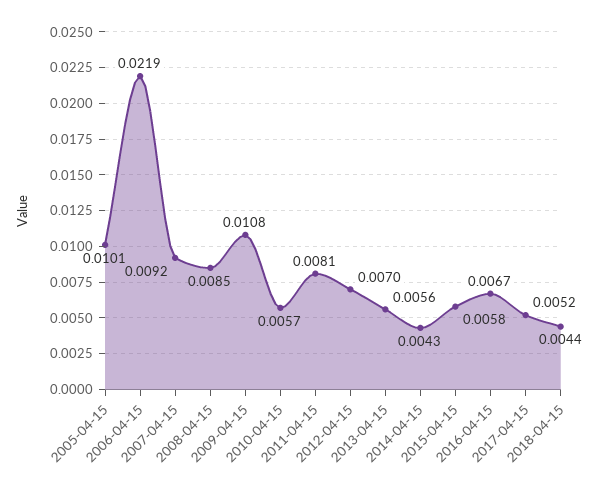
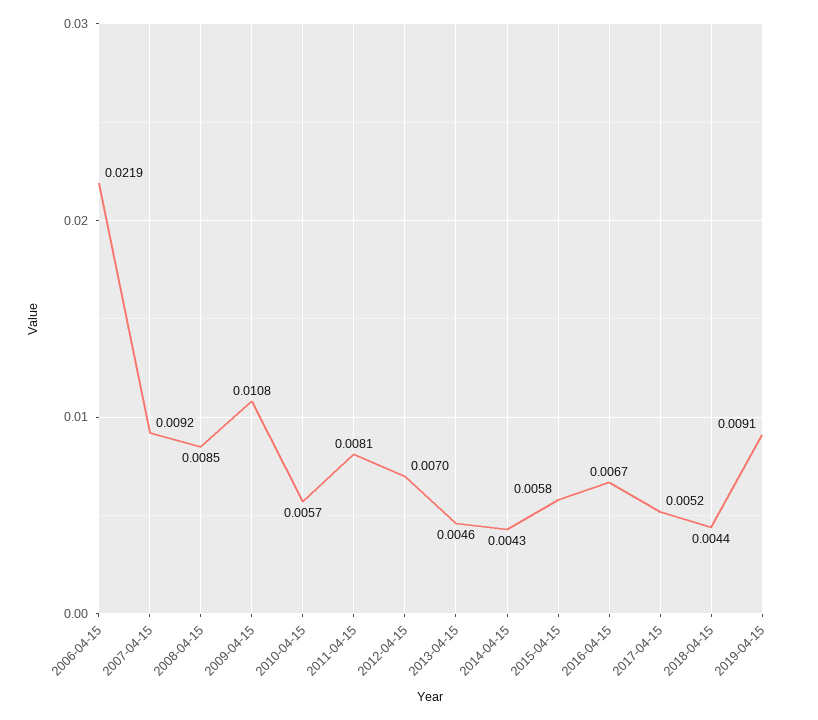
2005-04-15: 0.0101 -> none
2013-04-15: 0.0056 -> 0.0046
2019-04-15: none -> 0.0091

